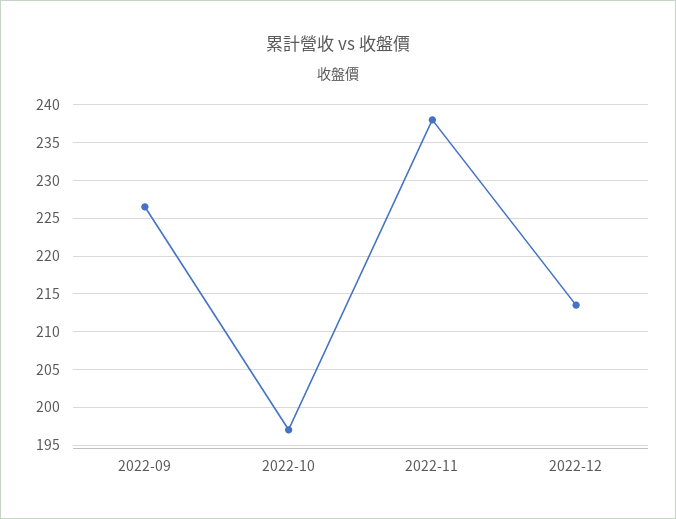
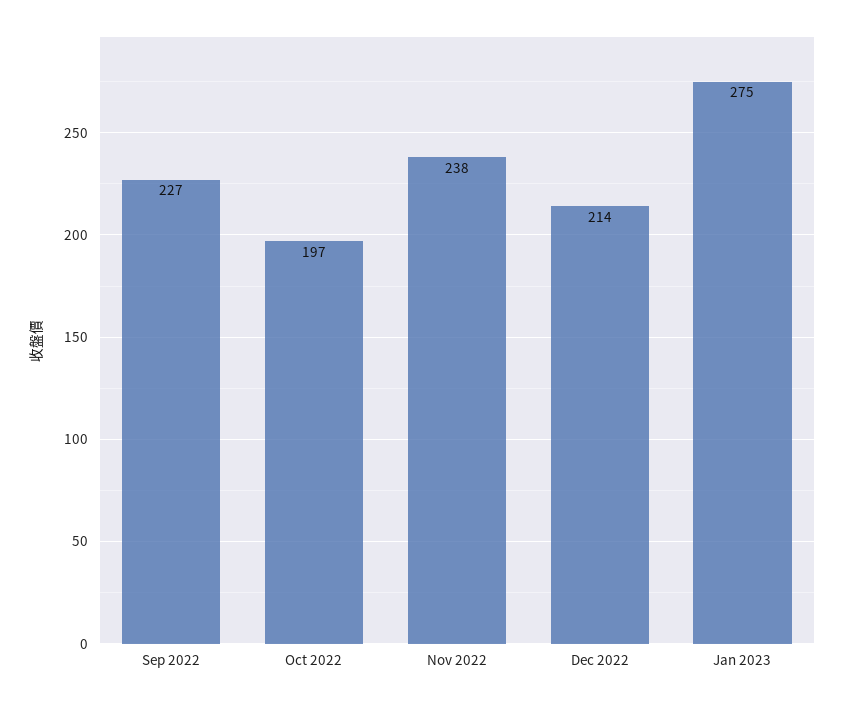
Jan 2023: none -> 275

